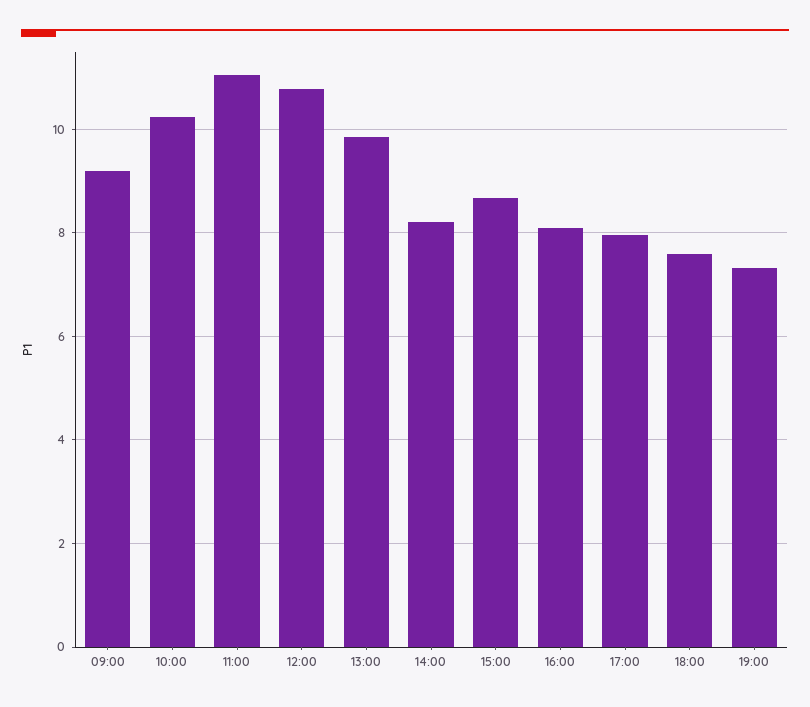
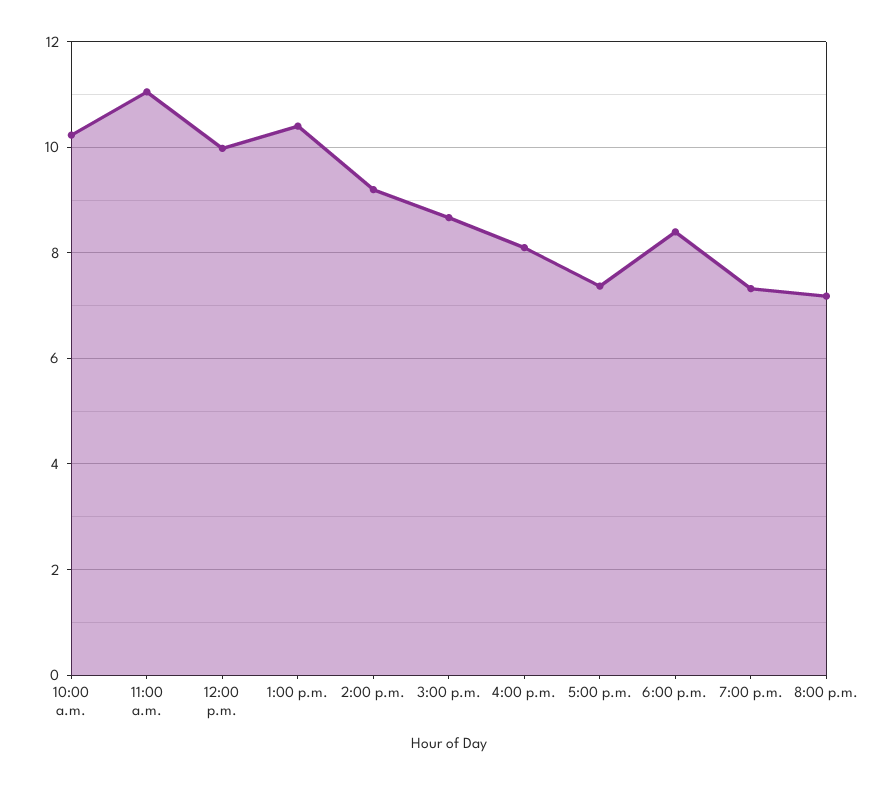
09:00: 9.2 -> none
12:00: 10.8 -> 10
13:00: 9.8 -> 10.4
14:00: 8.2 -> 9.2
17:00: 8 -> 7.4
18:00: 7.6 -> 8.4
8:00 p.m.: none -> 7.2

